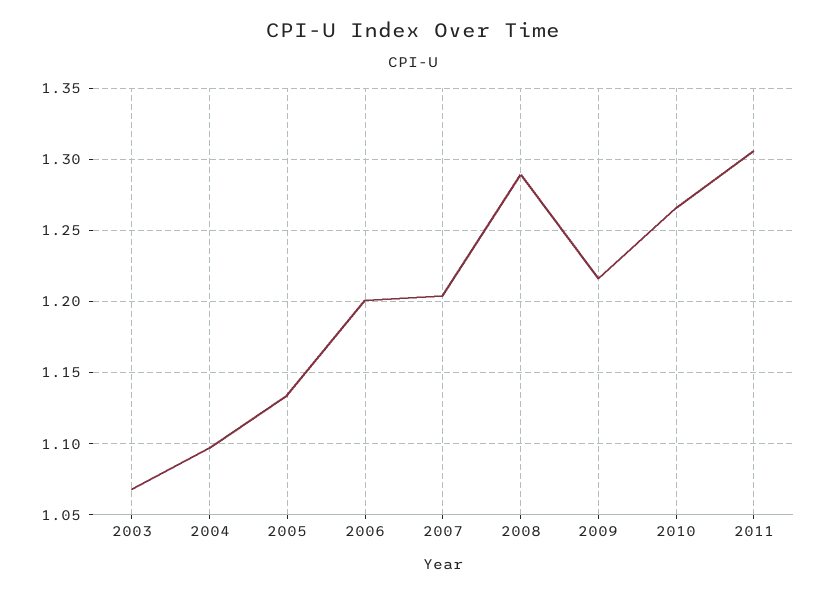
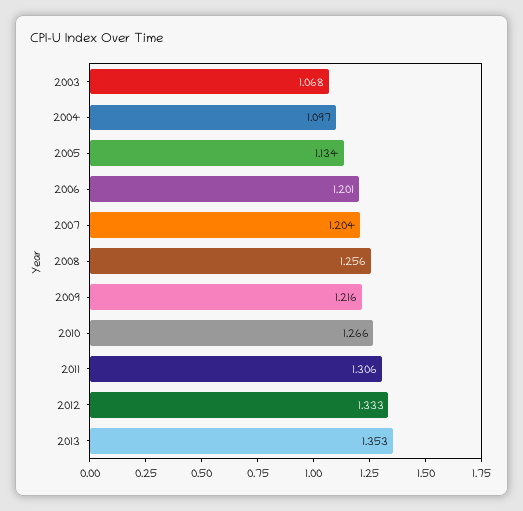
2008: 1.29 -> 1.256
2012: none -> 1.333
2013: none -> 1.353

